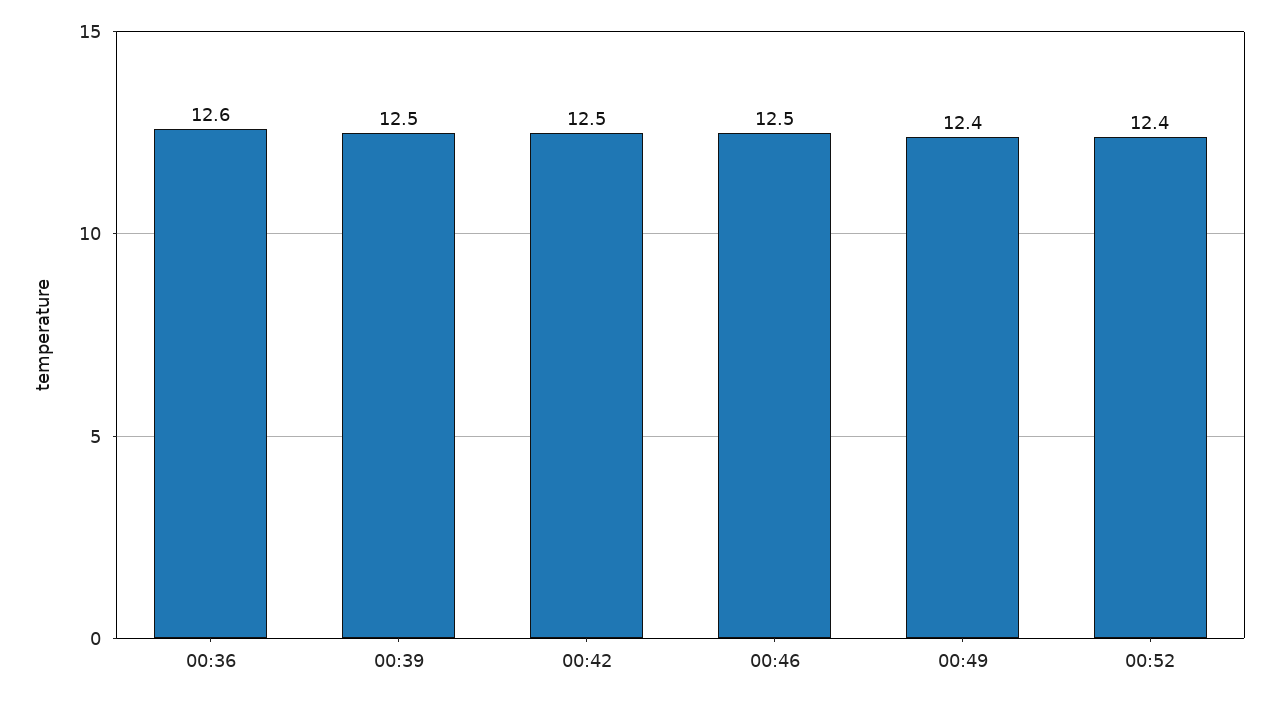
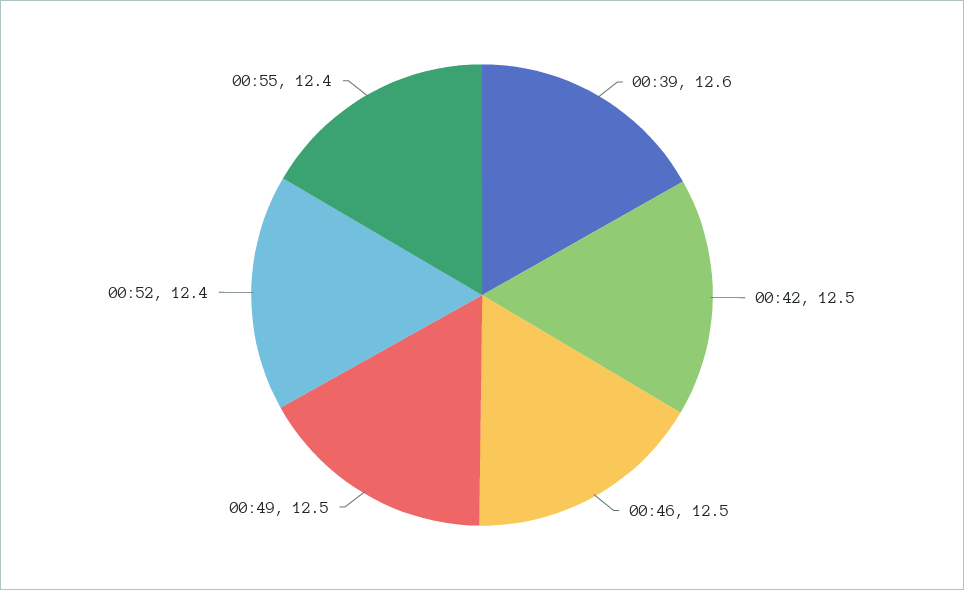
00:36: 12.6 -> none
00:39: 12.5 -> 12.6
00:49: 12.4 -> 12.5
00:55: none -> 12.4

